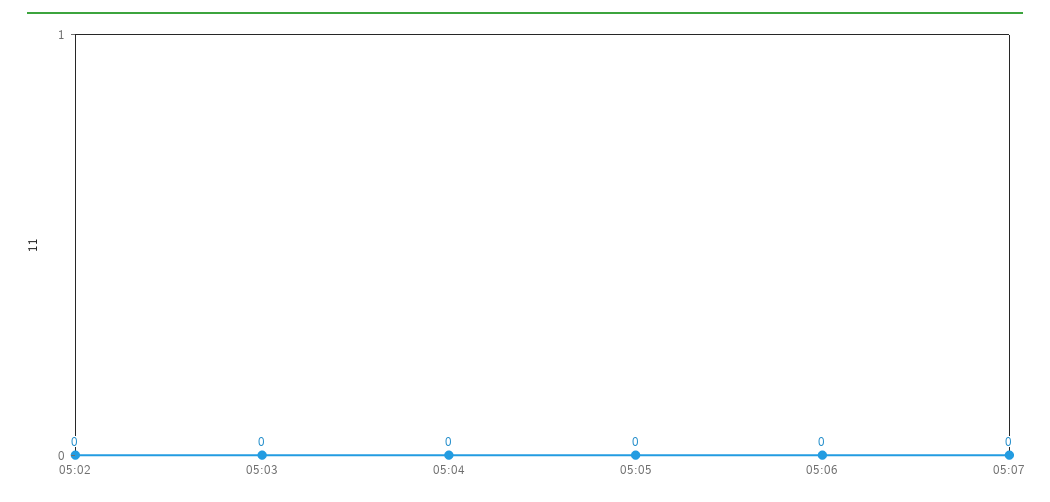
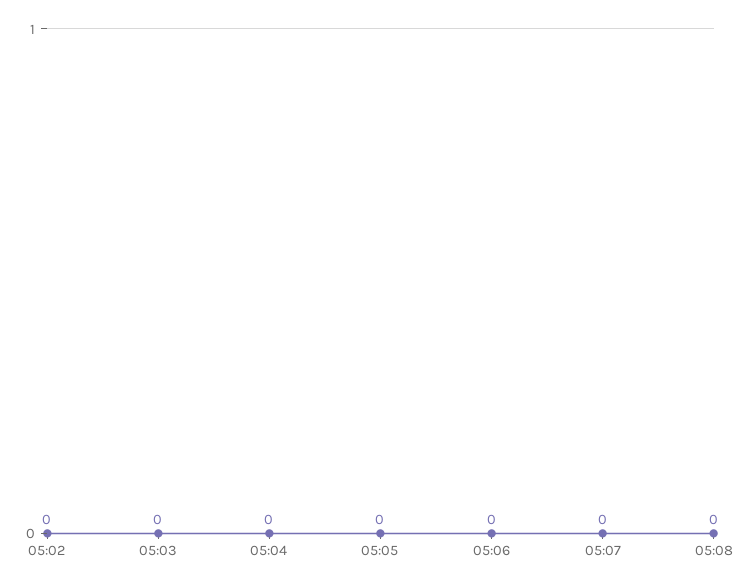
05:08: none -> 0

